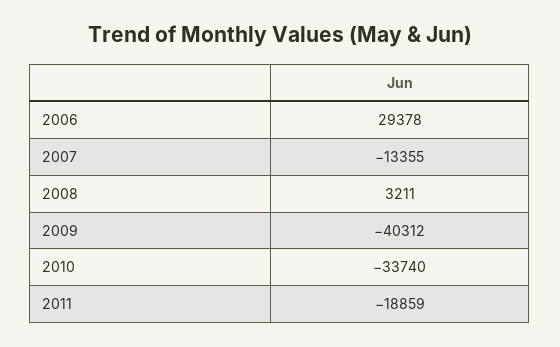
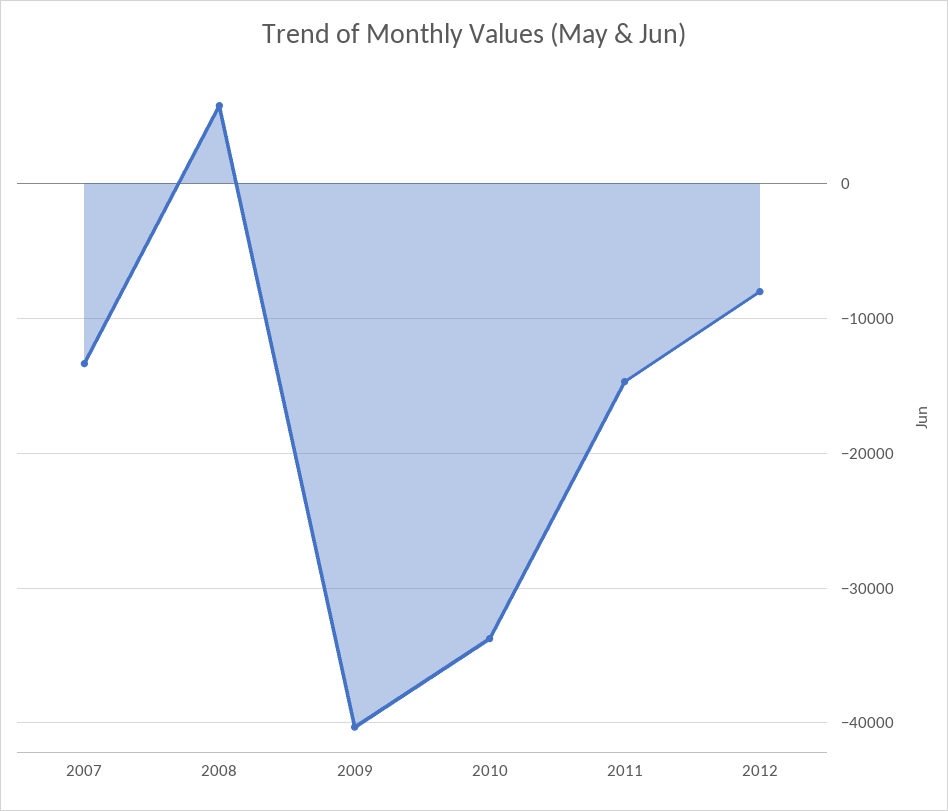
2006: 29378 -> none
2008: 3211 -> 6000
2011: -18859 -> -15000
2012: none -> -8000

